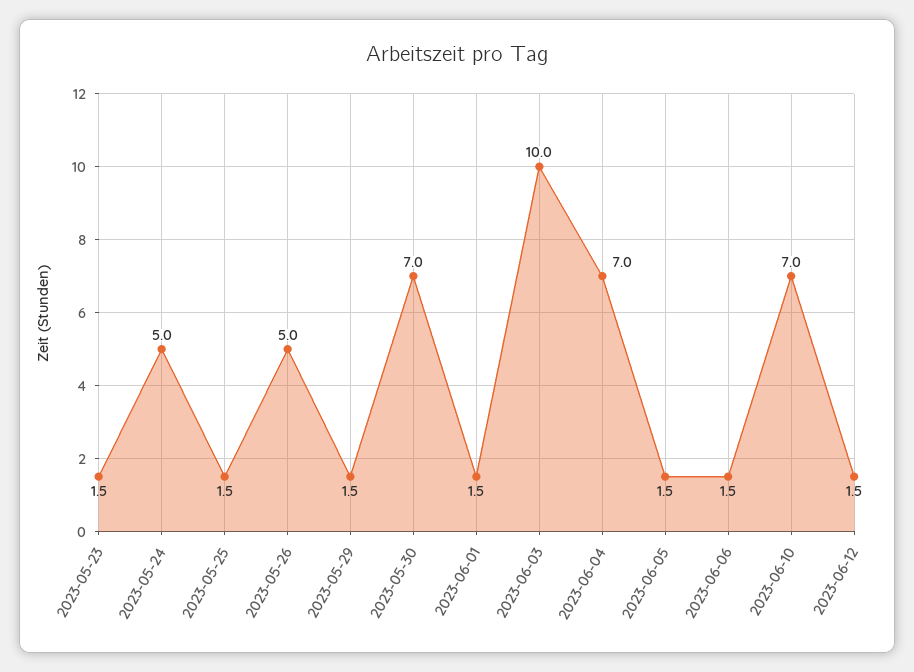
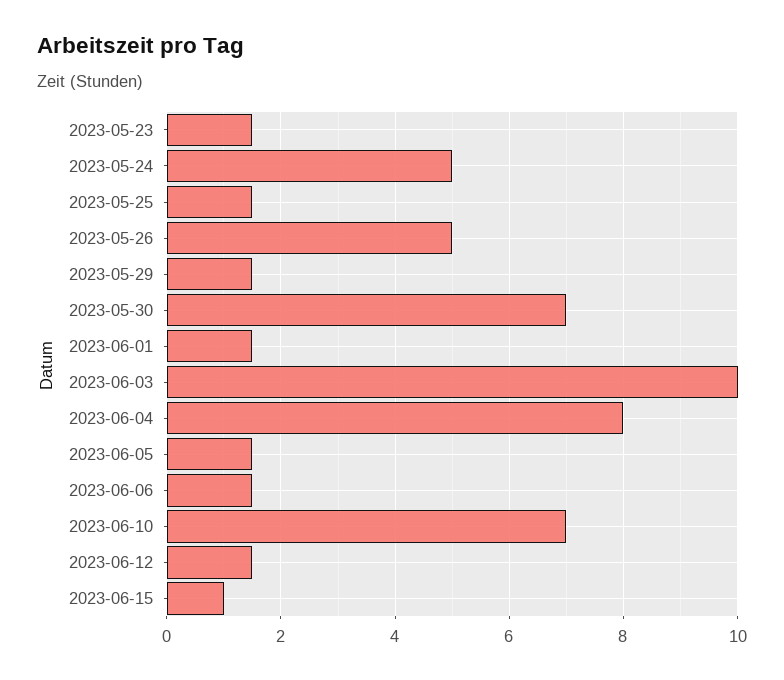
2023-06-04: 7 -> 8
2023-06-15: none -> 1

